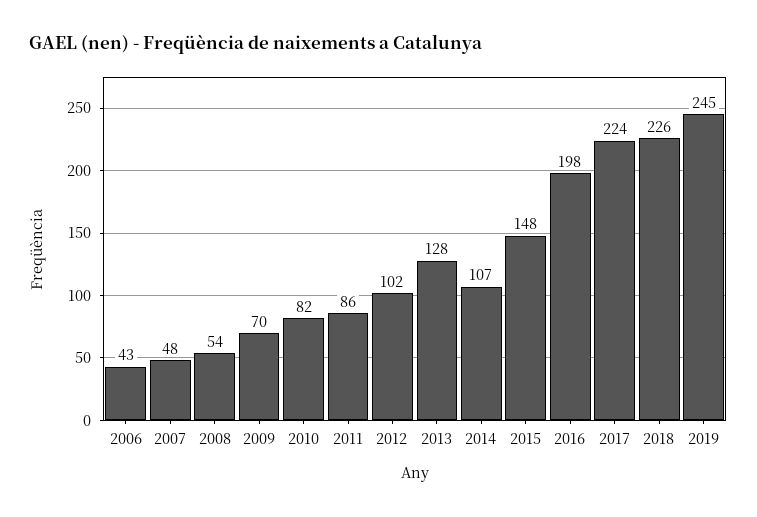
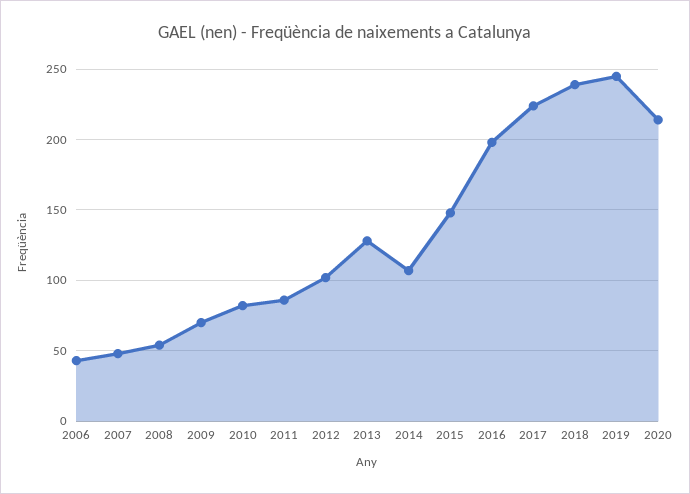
2018: 226 -> 240
2020: none -> 215

